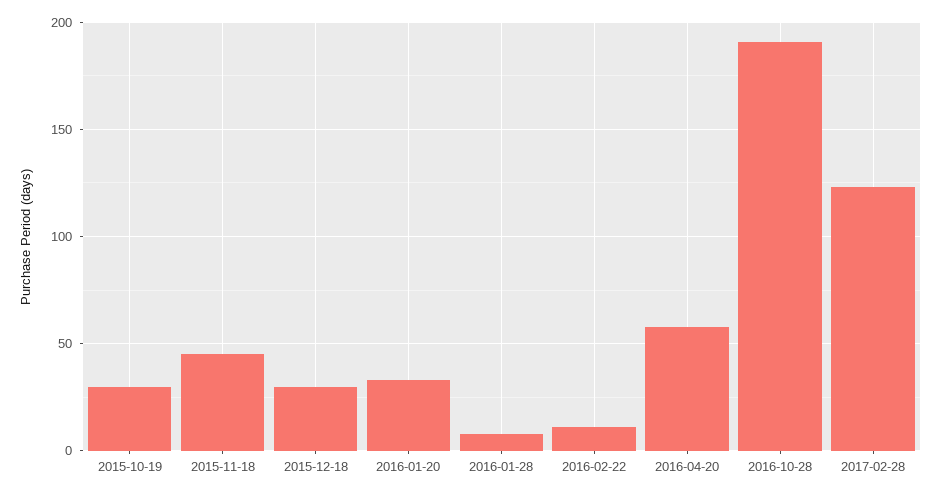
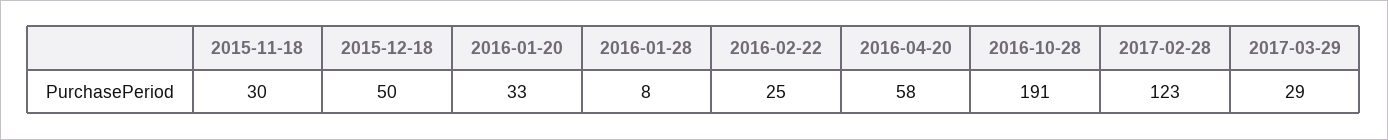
2015-10-19: 30 -> none
2015-11-18: 45 -> 30
2015-12-18: 30 -> 50
2016-02-22: 10 -> 25
2017-03-29: none -> 29

